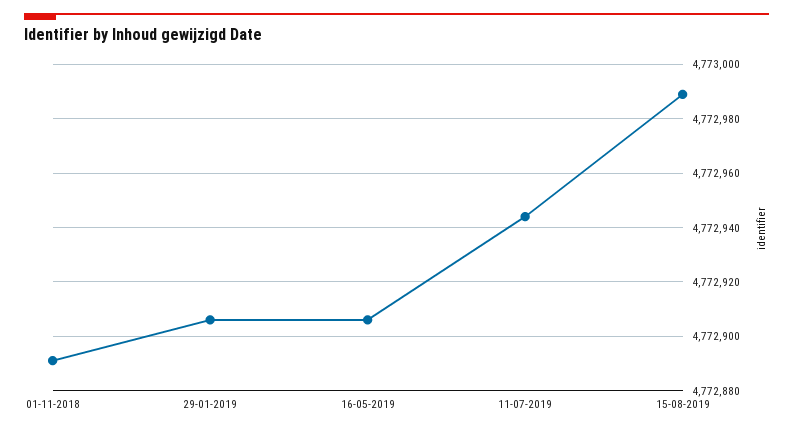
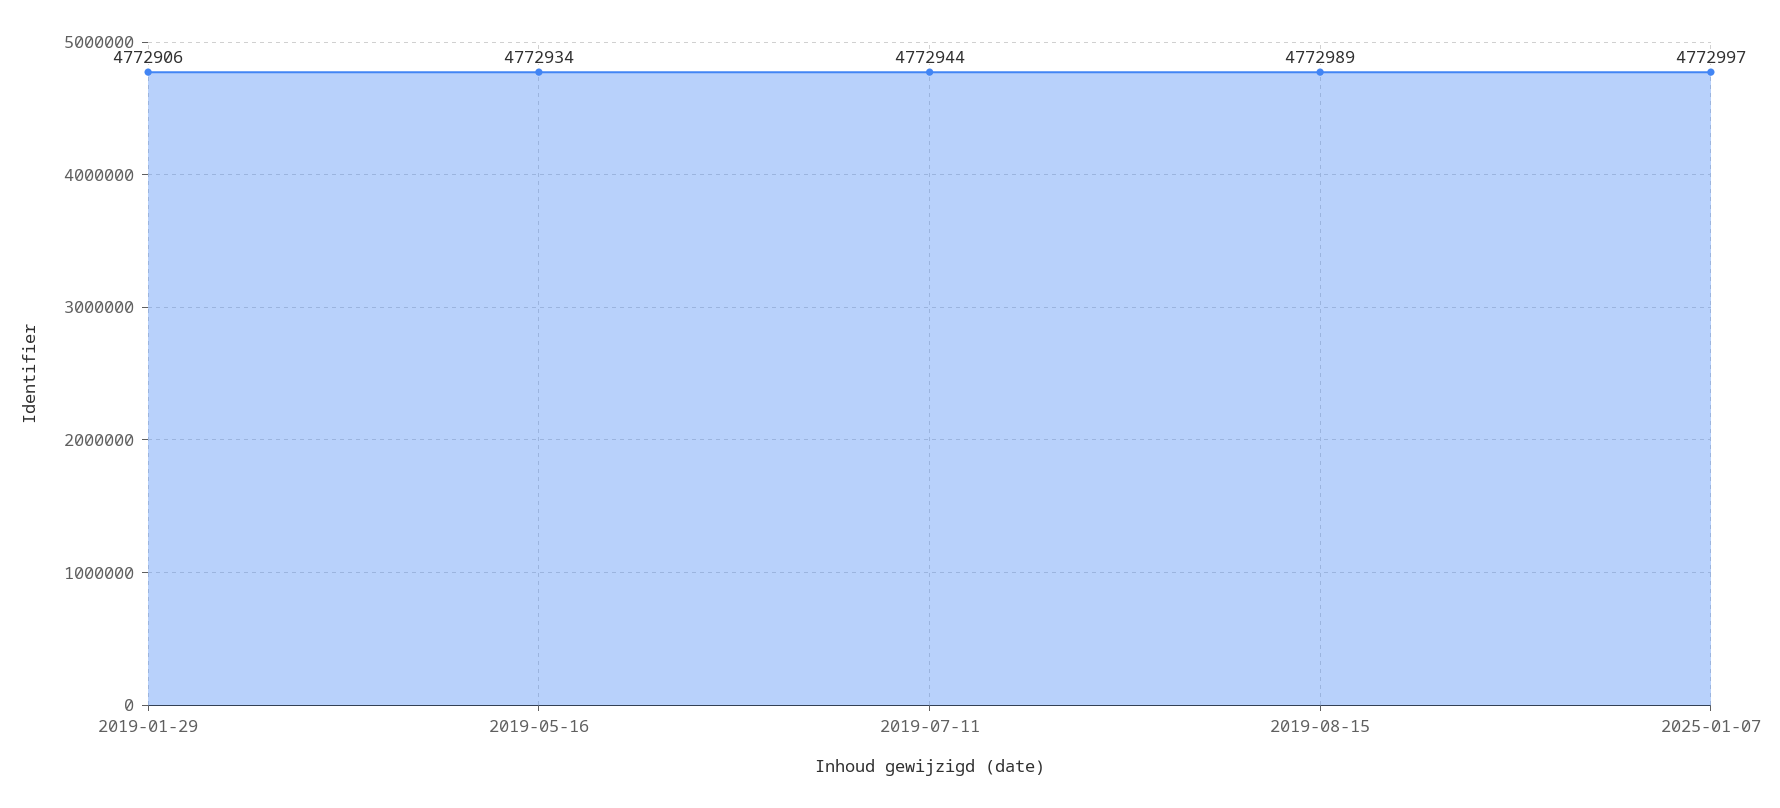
01-11-2018: 4772890 -> none
16-05-2019: 4772905 -> 4772934
2025-01-07: none -> 4772997

